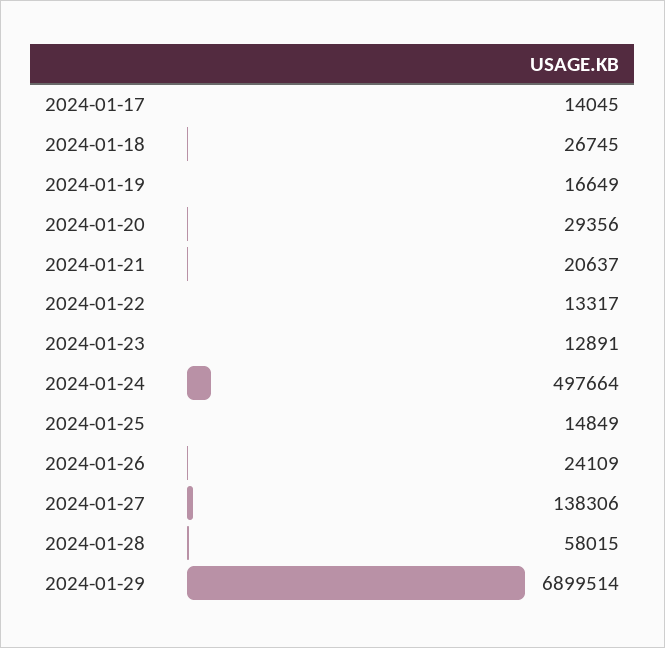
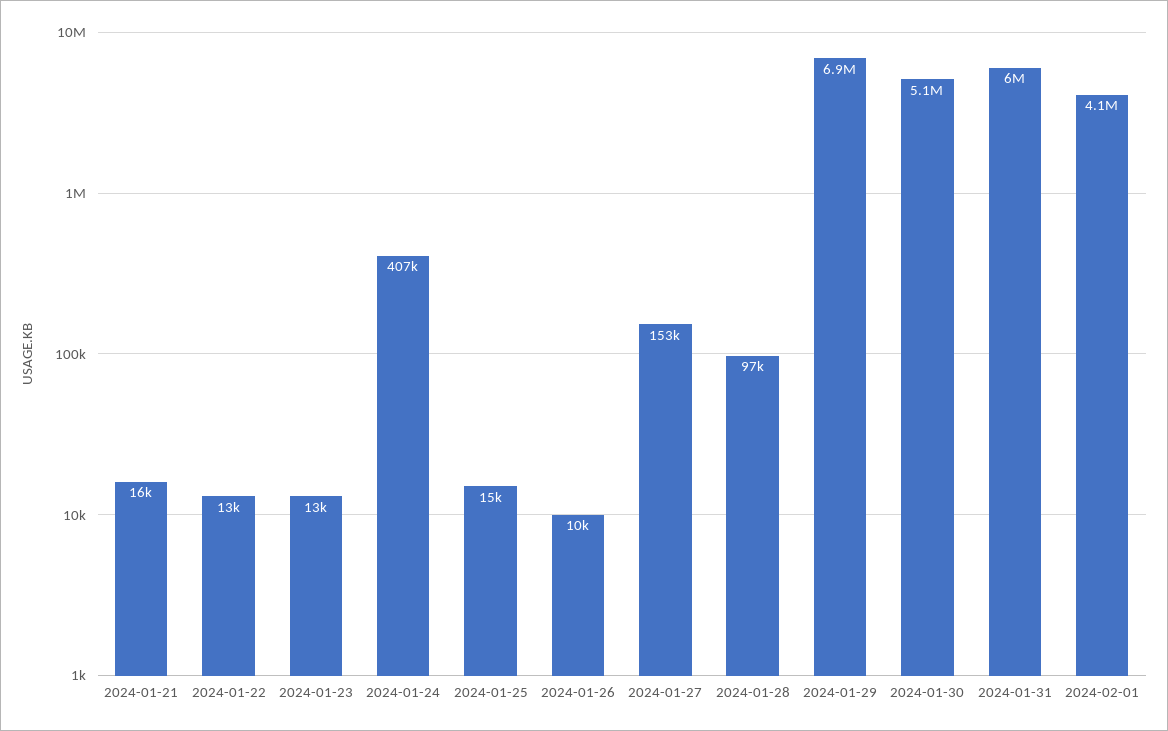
2024-01-17: 14045 -> none
2024-01-18: 26745 -> none
2024-01-19: 16649 -> none
2024-01-20: 29356 -> none
2024-01-21: 20637 -> 16000
2024-01-24: 497664 -> 407000
2024-01-26: 24109 -> 10000
2024-01-27: 138306 -> 153000
2024-01-28: 58015 -> 97000
2024-01-30: none -> 5100000
2024-01-31: none -> 6000000
2024-02-01: none -> 4100000

